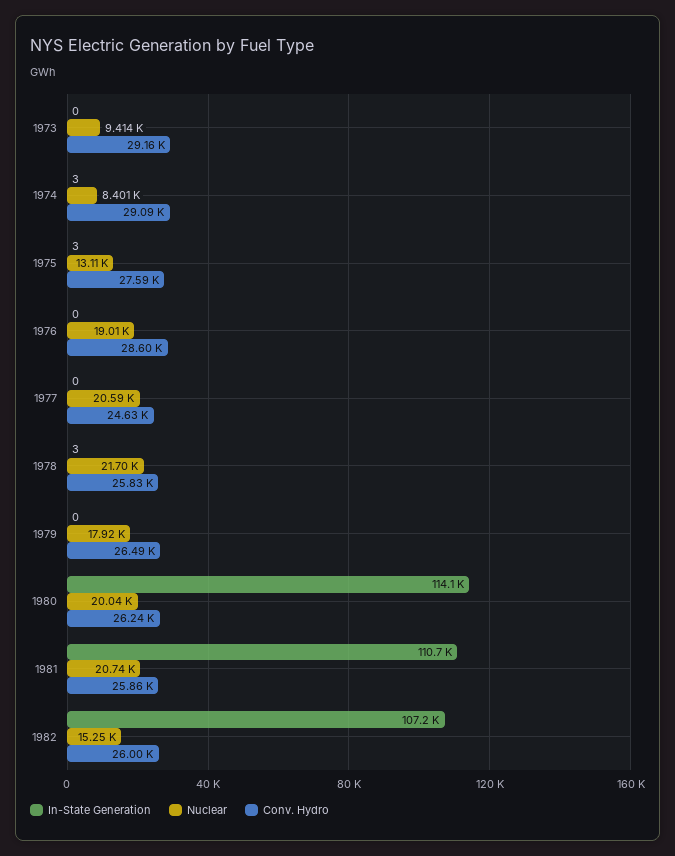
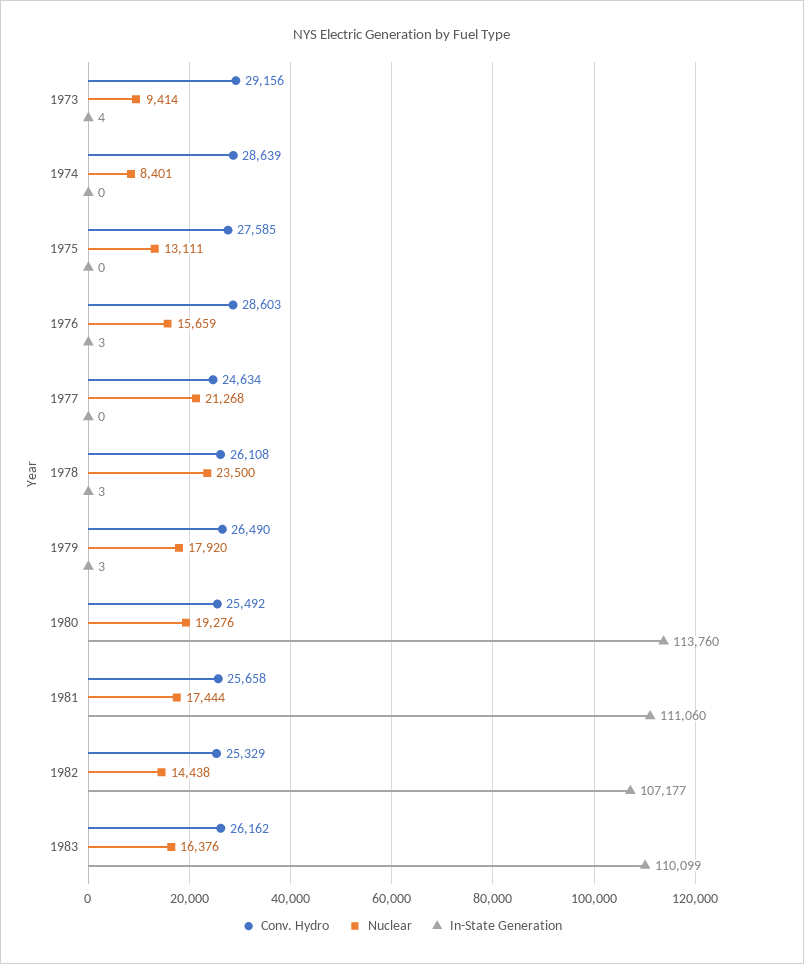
In-State Generation, 1973: 0 -> 4
In-State Generation, 1974: 3 -> 0
Conv. Hydro, 1974: 29090 -> 28639
In-State Generation, 1975: 3 -> 0
In-State Generation, 1976: 0 -> 3
Nuclear, 1976: 19010 -> 15659
Nuclear, 1977: 20590 -> 21268
Nuclear, 1978: 21700 -> 23500
Conv. Hydro, 1978: 25830 -> 26108
In-State Generation, 1979: 0 -> 3
In-State Generation, 1980: 114100 -> 113760
Nuclear, 1980: 20040 -> 19276
Conv. Hydro, 1980: 26240 -> 25492
In-State Generation, 1981: 110700 -> 111060
Nuclear, 1981: 20740 -> 17444
Conv. Hydro, 1981: 25860 -> 25658
Nuclear, 1982: 15250 -> 14438
Conv. Hydro, 1982: 26000 -> 25329
Conv. Hydro, 1983: none -> 26162
Nuclear, 1983: none -> 16376
In-State Generation, 1983: none -> 110099

